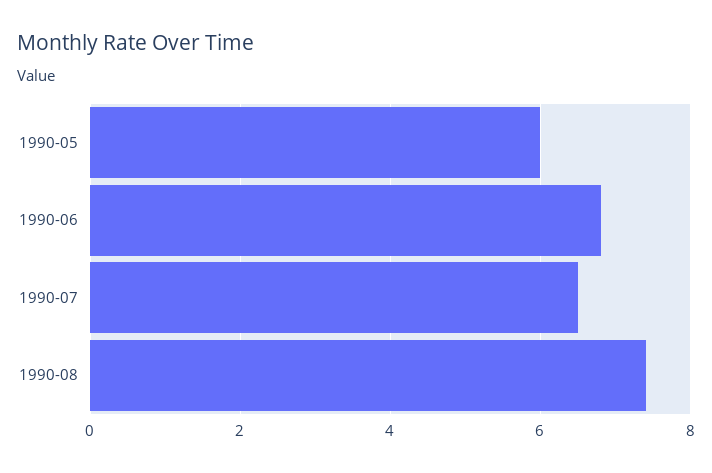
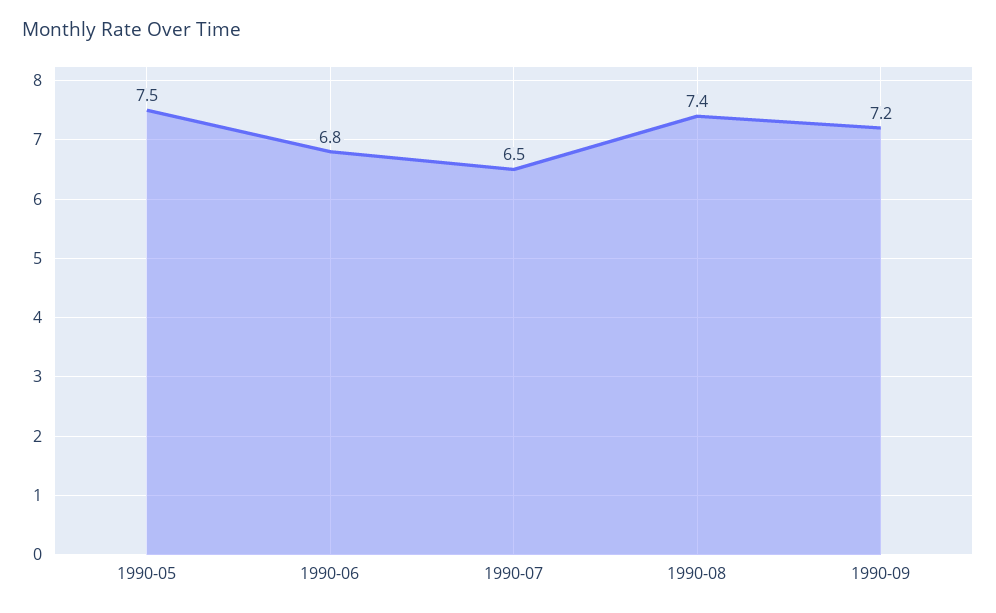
1990-05: 6 -> 7.5
1990-09: none -> 7.2

